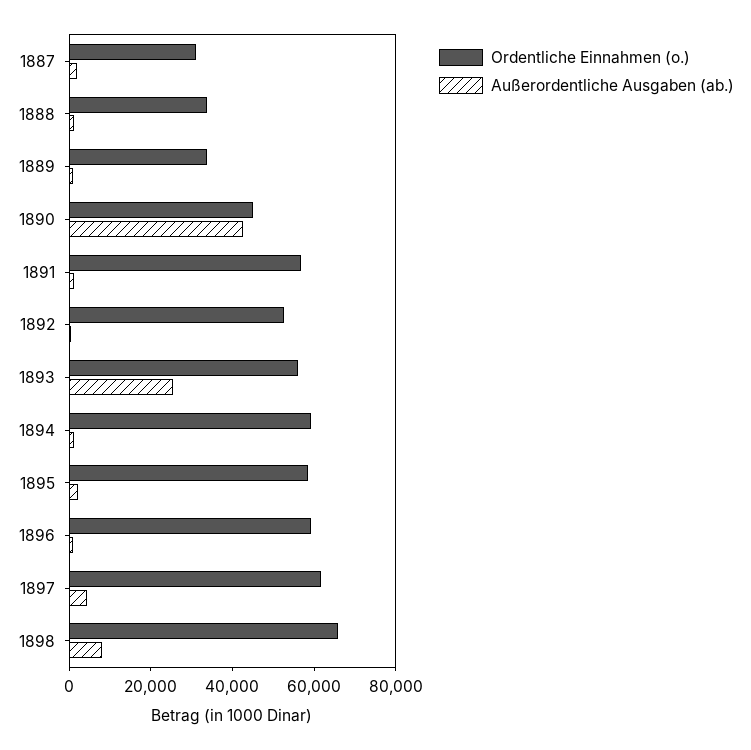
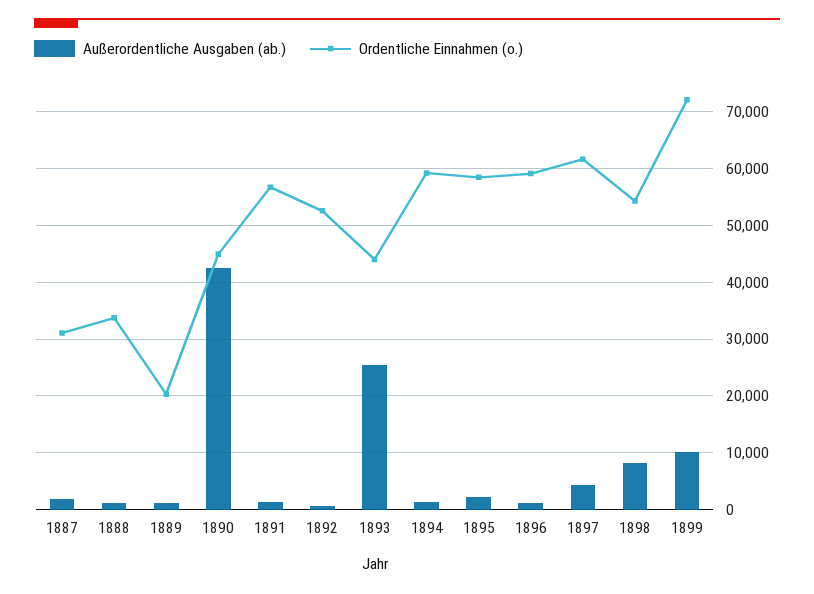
Ordentliche Einnahmen (o.), 1889: 35000 -> 20000
Ordentliche Einnahmen (o.), 1893: 55000 -> 44000
Ordentliche Einnahmen (o.), 1898: 65000 -> 54000
Außerordentliche Ausgaben (ab.), 1899: none -> 10000
Ordentliche Einnahmen (o.), 1899: none -> 72000

